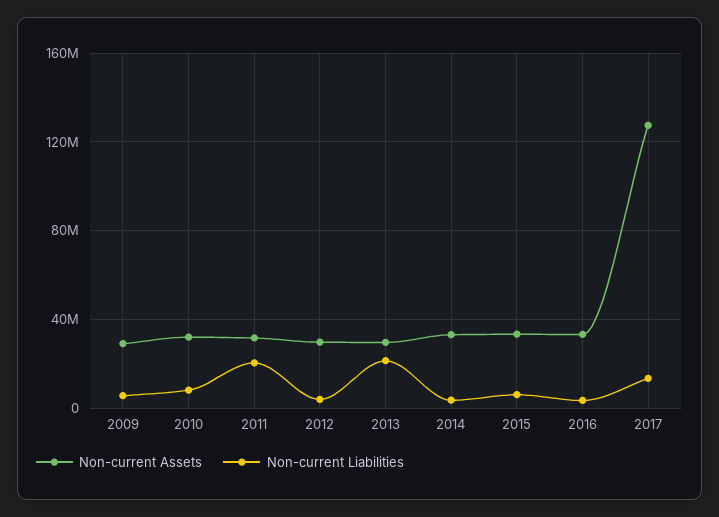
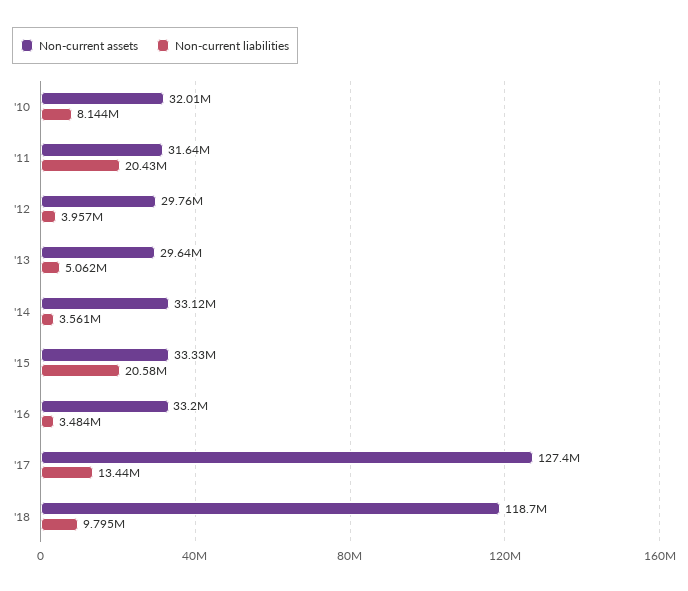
Non-current Assets, 2009: 30000000 -> none
Non-current Liabilities, 2009: 5000000 -> none
Non-current Liabilities, 2013: 20000000 -> 5062000
Non-current Liabilities, 2015: 5000000 -> 20580000
Non-current Assets, '18: none -> 118700000
Non-current Liabilities, '18: none -> 9795000

